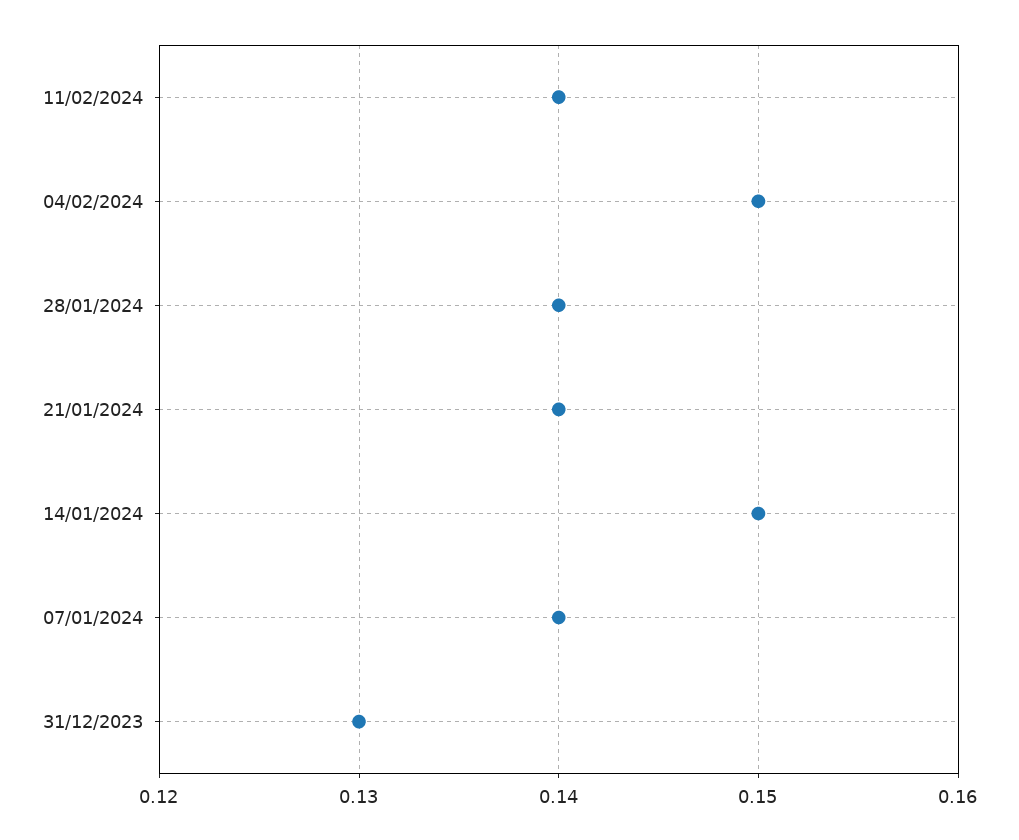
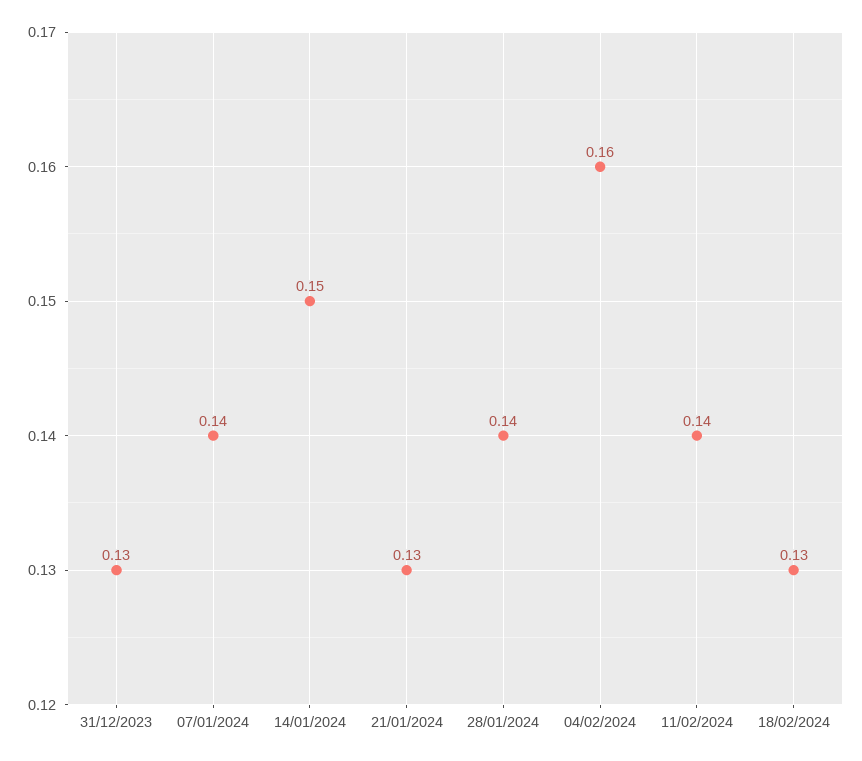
04/02/2024: 0.15 -> 0.16
21/01/2024: 0.14 -> 0.13
18/02/2024: none -> 0.13

